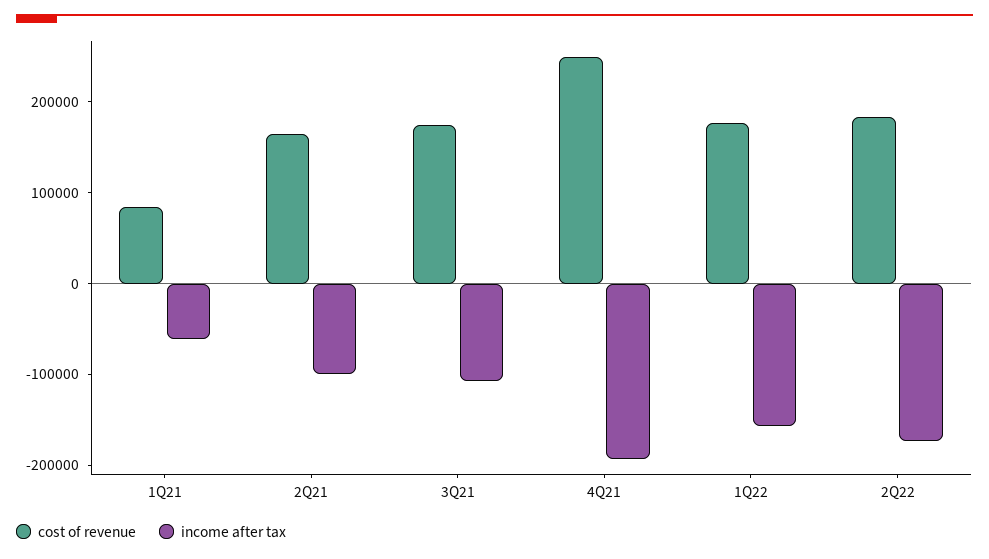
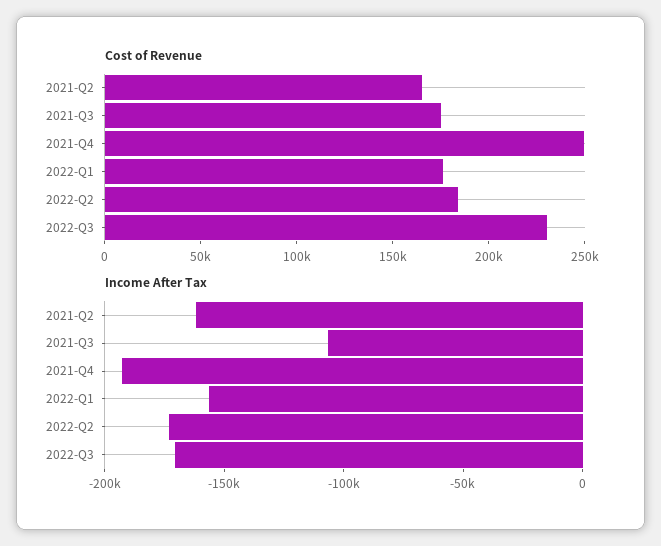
cost of revenue, 1Q21: 80000 -> none
income after tax, 1Q21: -60000 -> none
income after tax, 2Q21: -100000 -> -160000
cost of revenue, 2022-Q3: none -> 230000
income after tax, 2022-Q3: none -> -170000

